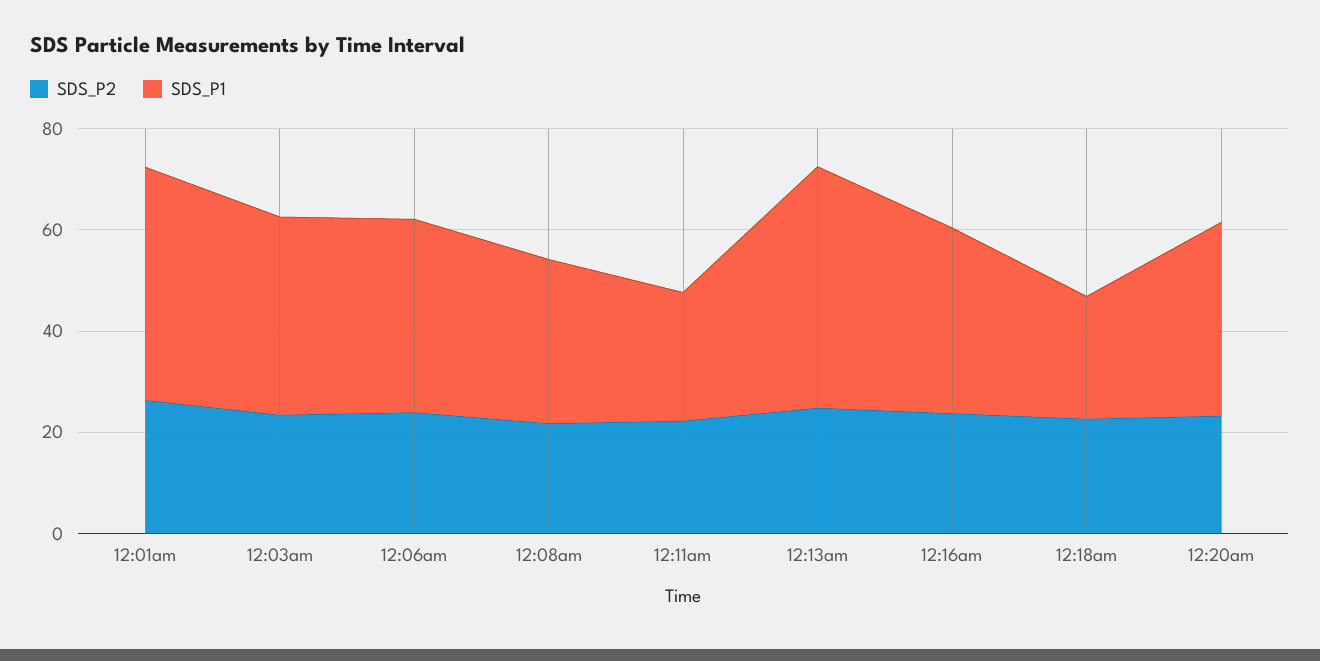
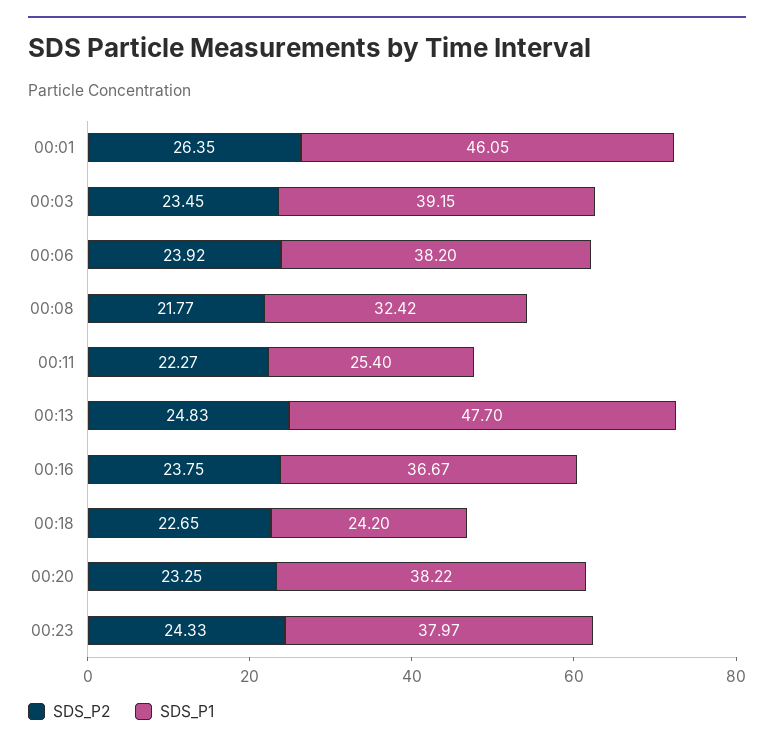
SDS_P2, 00:23: none -> 24.33
SDS_P1, 00:23: none -> 37.97

